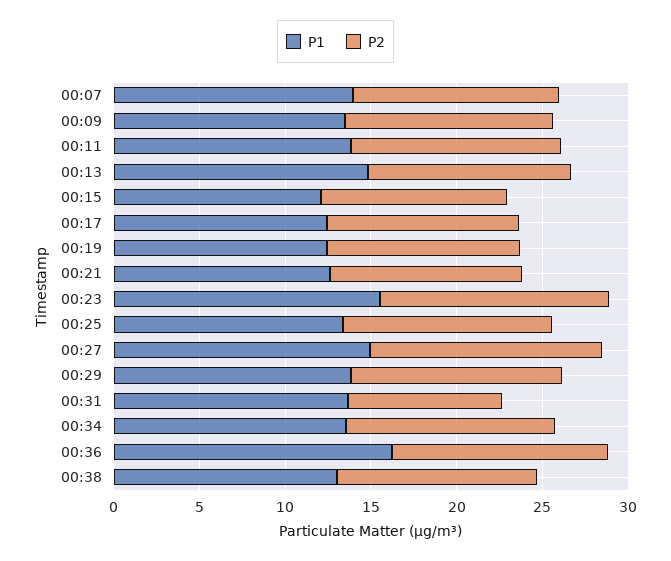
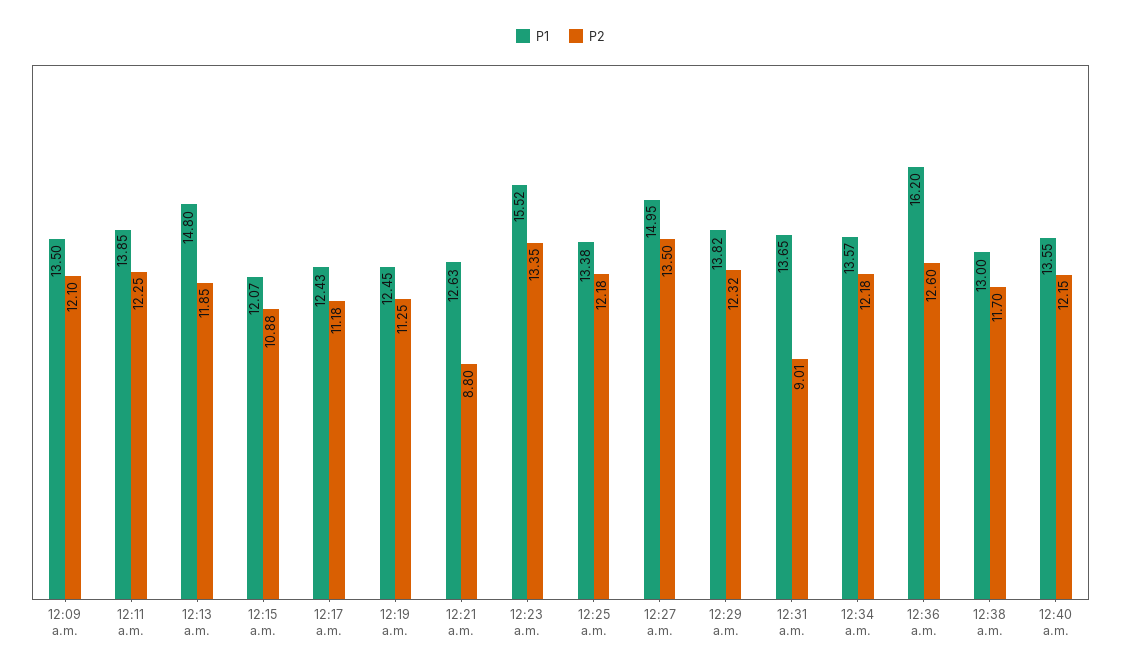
P1, 00:07: 14 -> none
P2, 00:07: 12 -> none
P2, 00:21: 11 -> 8.8
P1, 12:40 a.m.: none -> 13.55
P2, 12:40 a.m.: none -> 12.15

